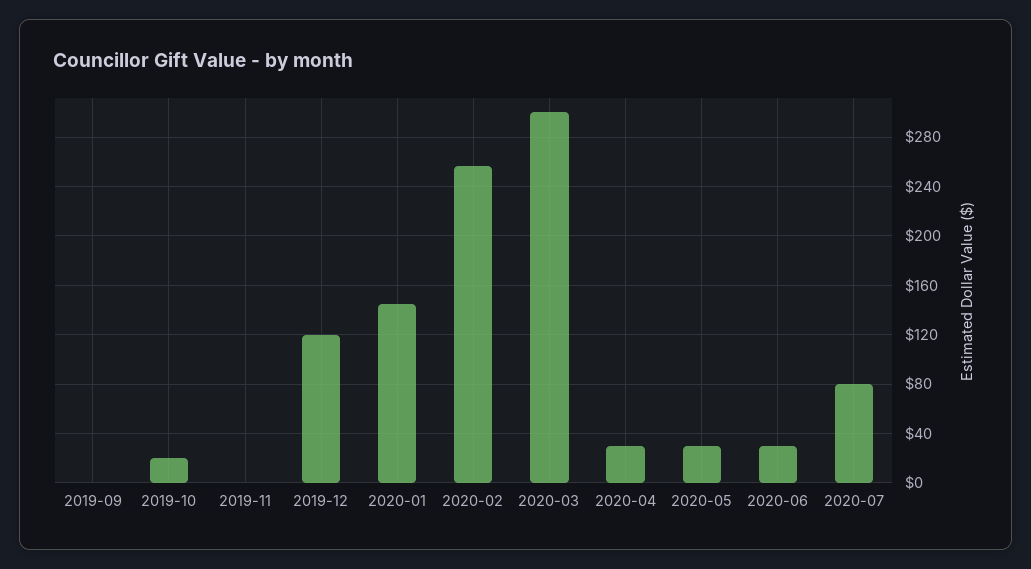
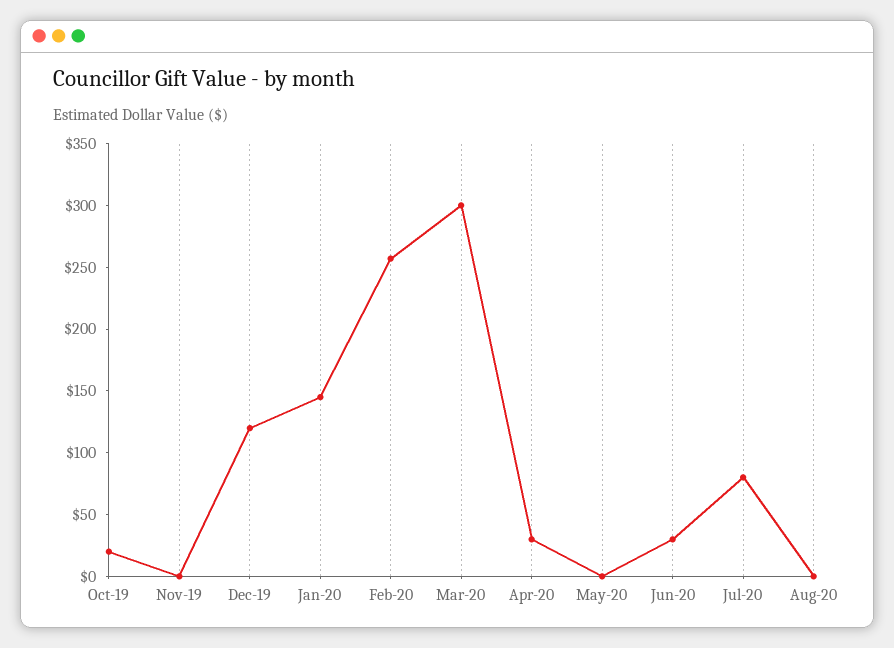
2019-09: 0 -> none
2020-05: 30 -> 0
Aug-20: none -> 0

